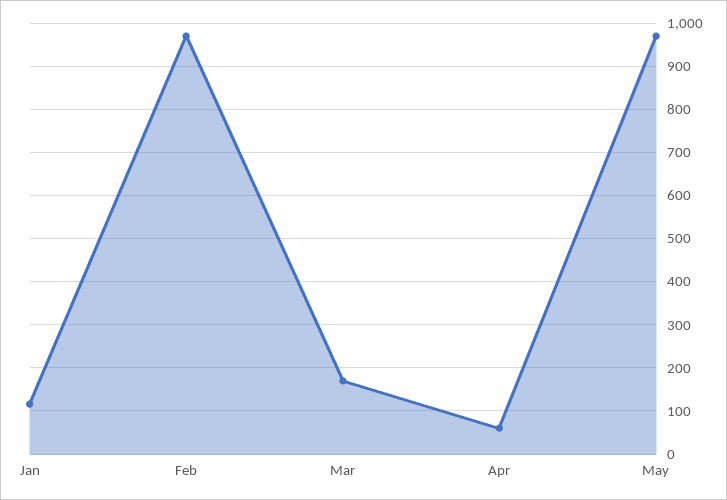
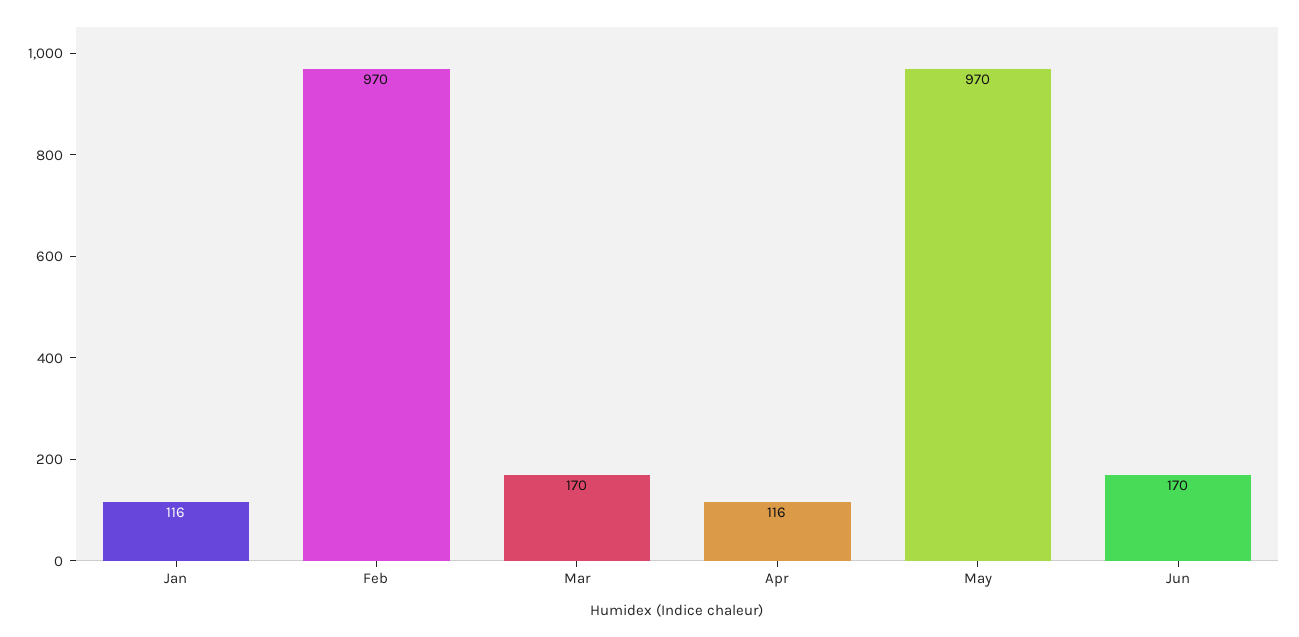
Apr: 60 -> 116
Jun: none -> 170

